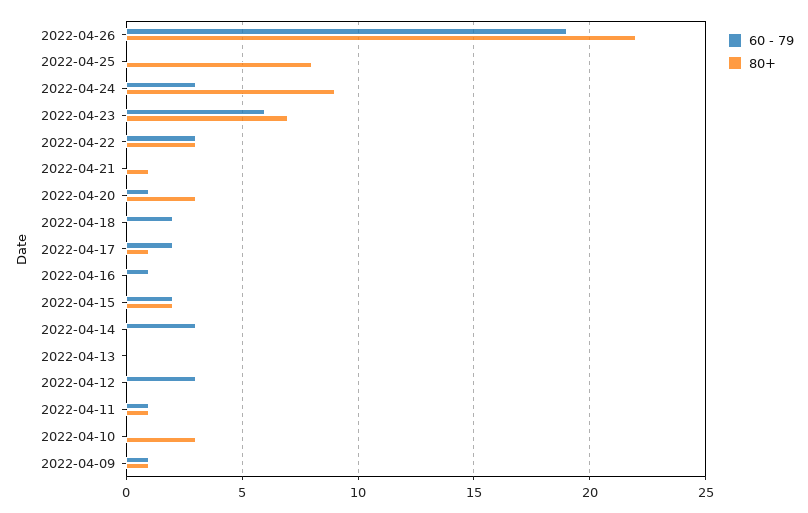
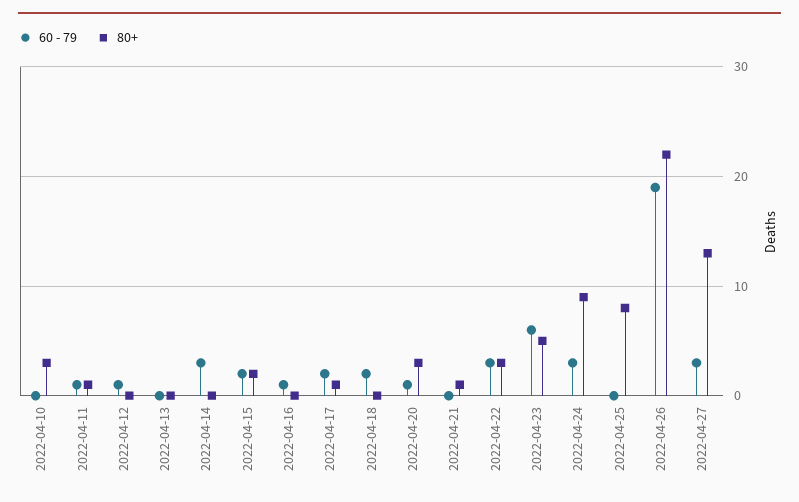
80+, 2022-04-23: 7 -> 5
60 - 79, 2022-04-12: 3 -> 1
60 - 79, 2022-04-09: 1 -> none
80+, 2022-04-09: 1 -> none
60 - 79, 2022-04-27: none -> 3
80+, 2022-04-27: none -> 13

